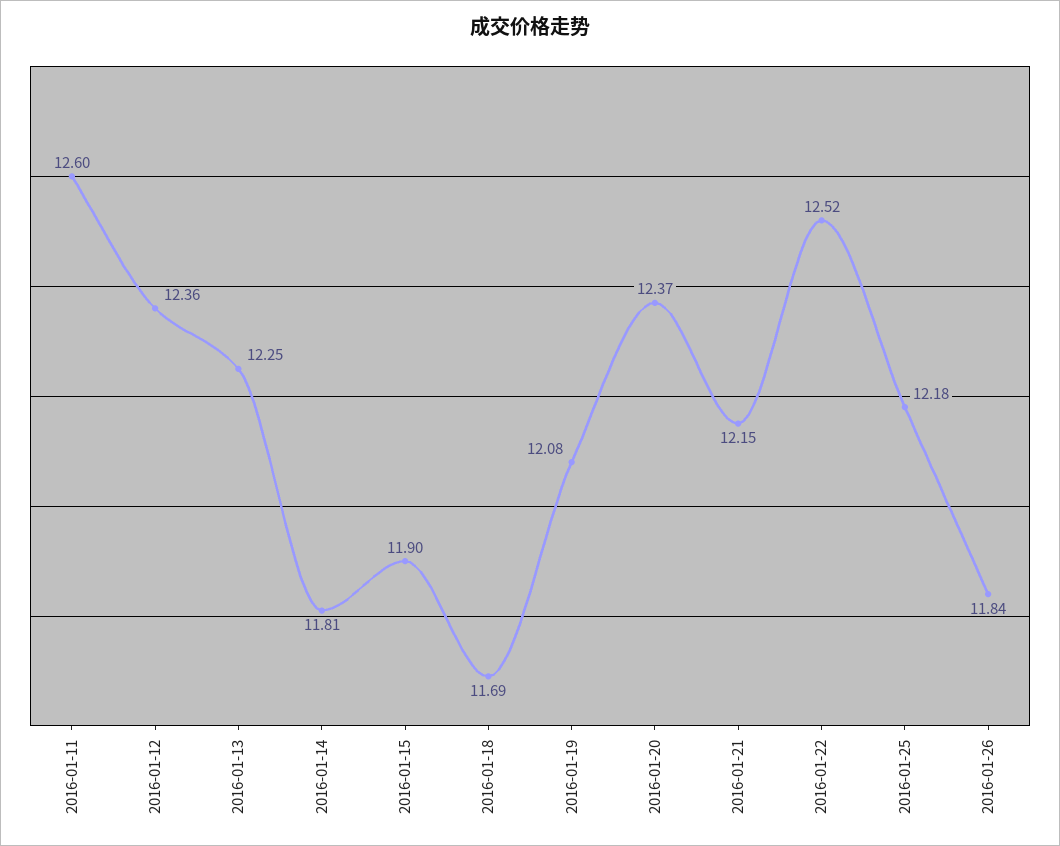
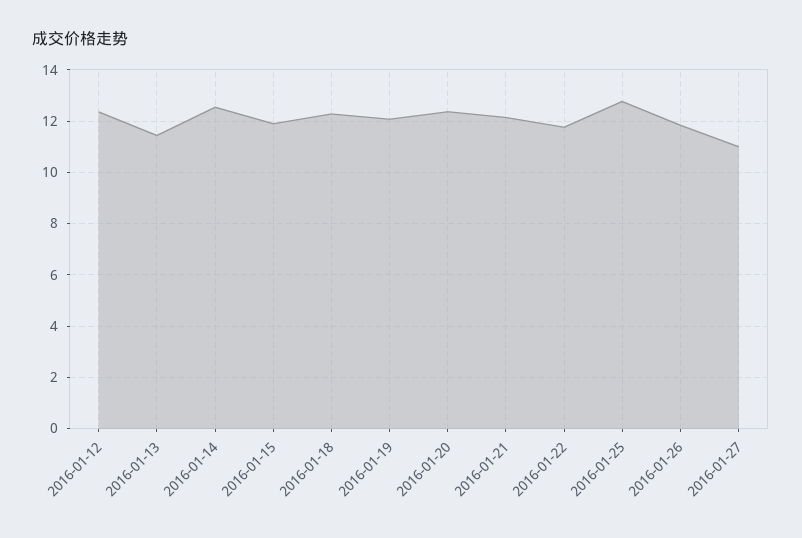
2016-01-11: 12.6 -> none
2016-01-13: 12.25 -> 11.5
2016-01-14: 11.81 -> 12.5
2016-01-18: 11.69 -> 12.25
2016-01-22: 12.52 -> 11.75
2016-01-25: 12.18 -> 12.75
2016-01-27: none -> 11

